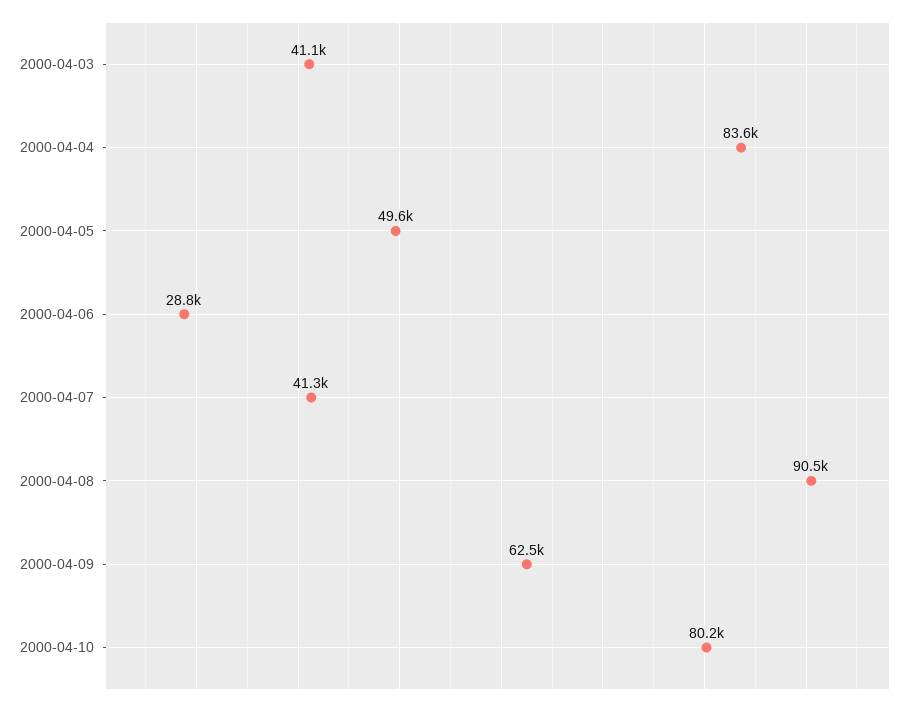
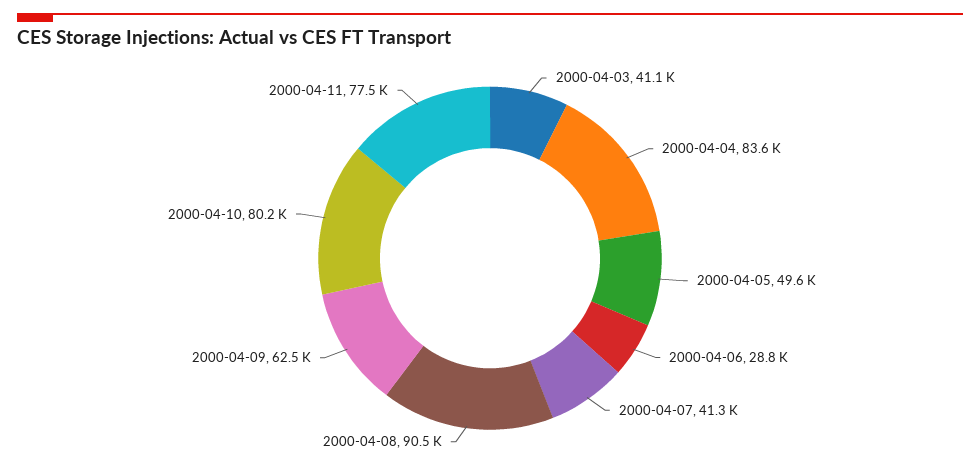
2000-04-11: none -> 77500

